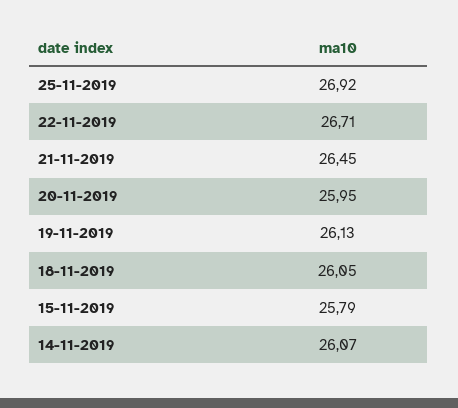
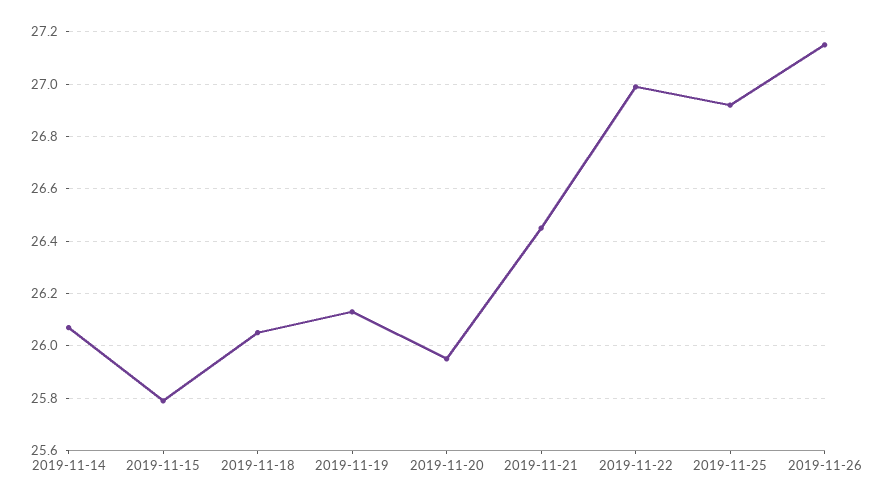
22-11-2019: 26.71 -> 27
2019-11-26: none -> 27.15

